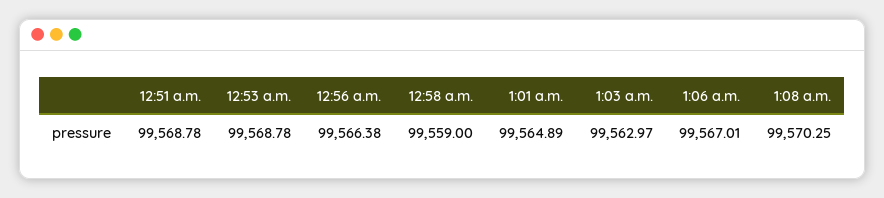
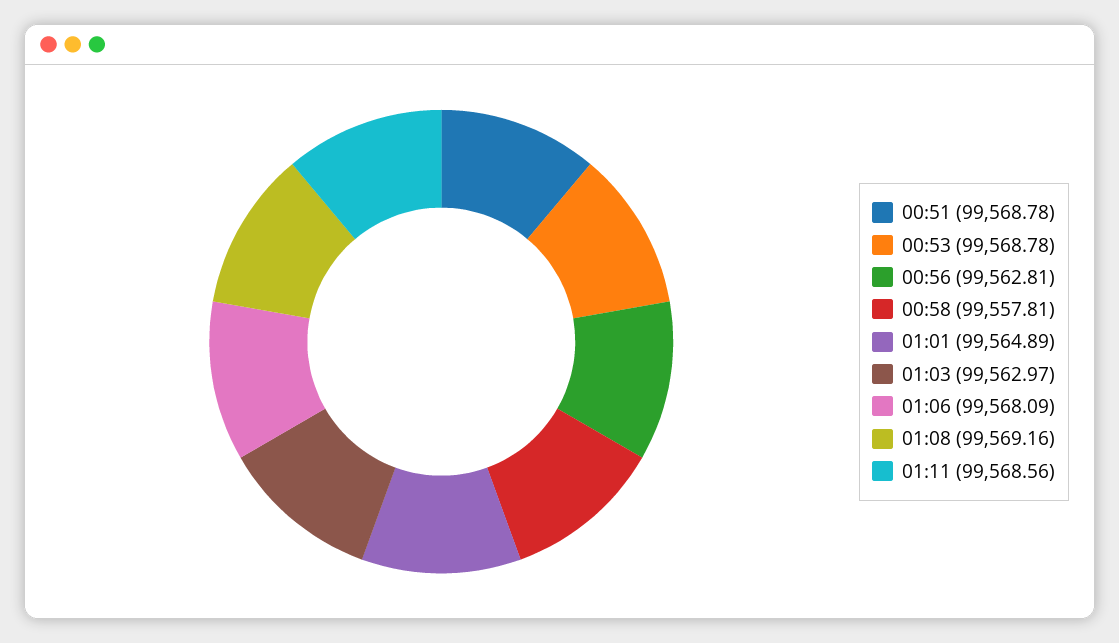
12:56 a.m.: 99566.38 -> 99562.81
12:58 a.m.: 99559 -> 99557.81
1:06 a.m.: 99567.01 -> 99568.09
1:08 a.m.: 99570.25 -> 99569.16
01:11: none -> 99568.56

